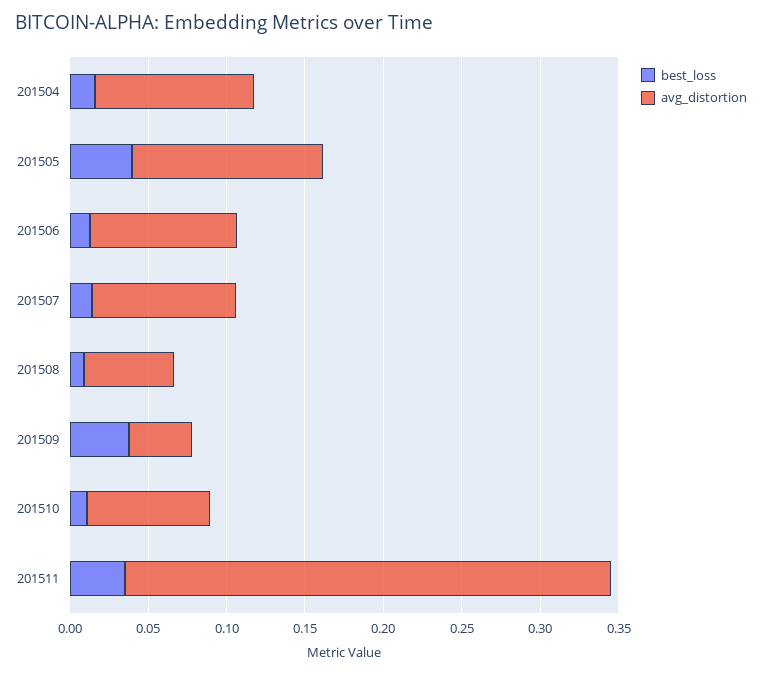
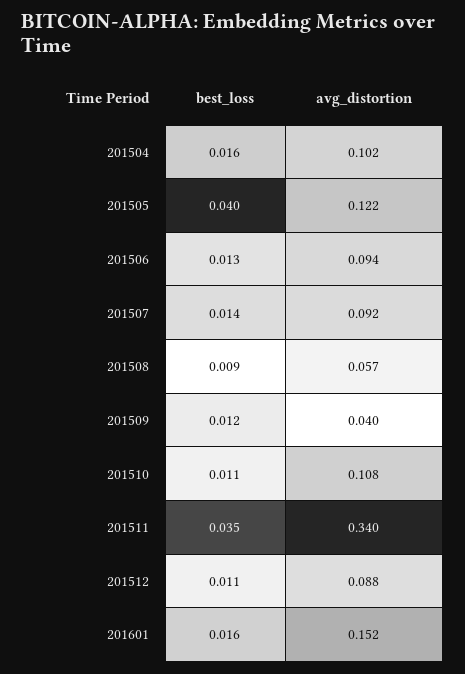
best_loss, 201509: 0.04 -> 0.012
avg_distortion, 201510: 0.08 -> 0.108
avg_distortion, 201511: 0.31 -> 0.34
best_loss, 201512: none -> 0.011
avg_distortion, 201512: none -> 0.088
best_loss, 201601: none -> 0.016
avg_distortion, 201601: none -> 0.152

